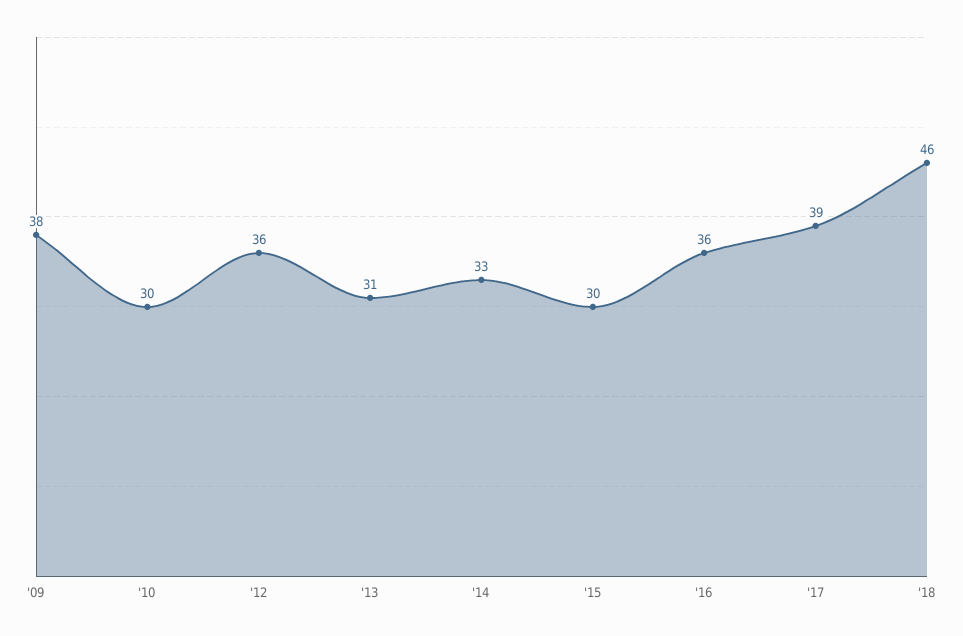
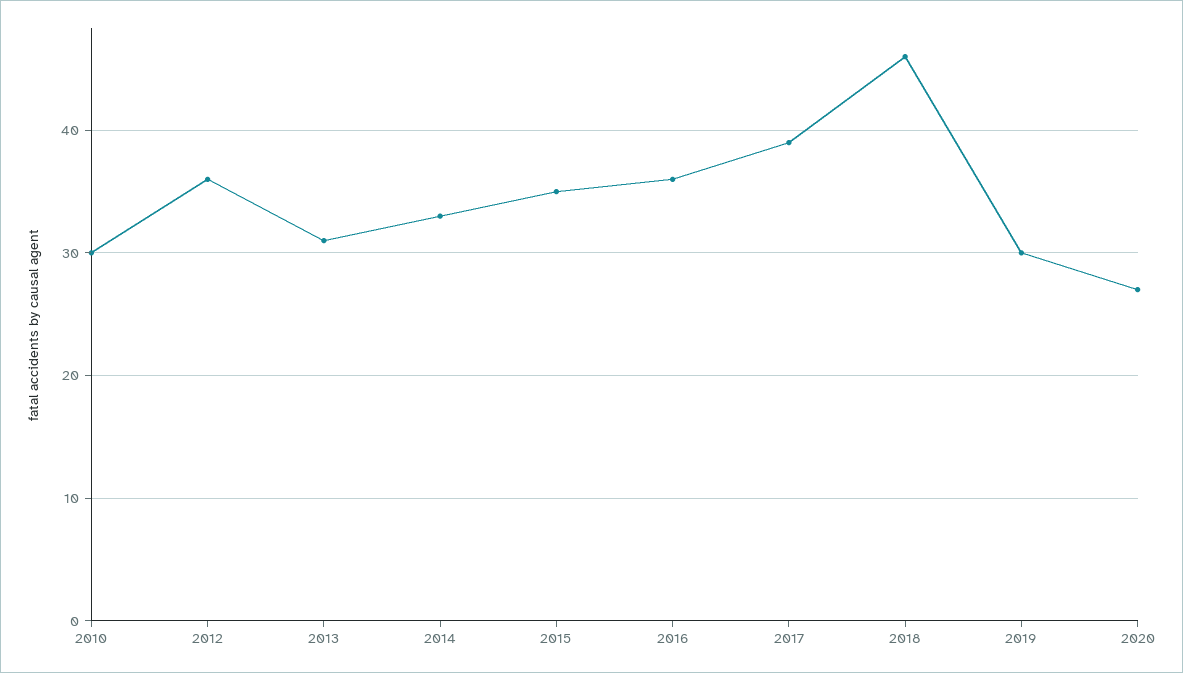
'09: 38 -> none
'15: 30 -> 35
2019: none -> 30
2020: none -> 27

